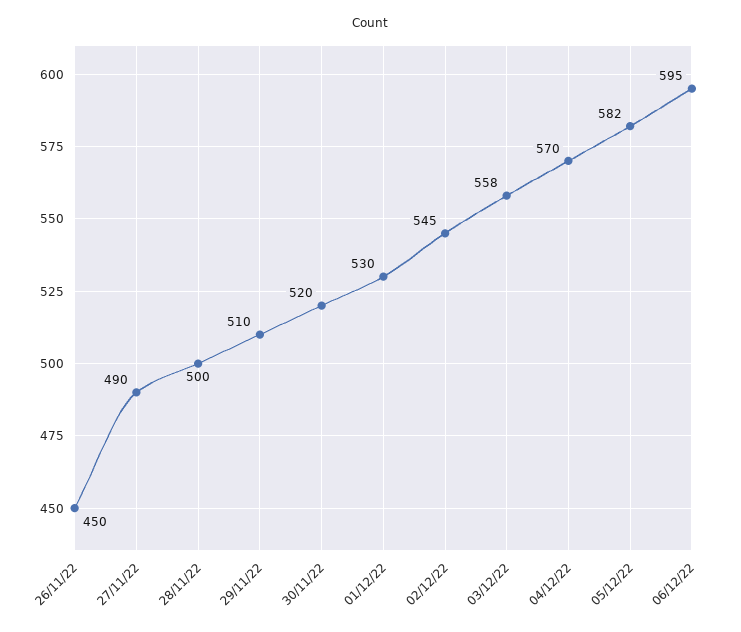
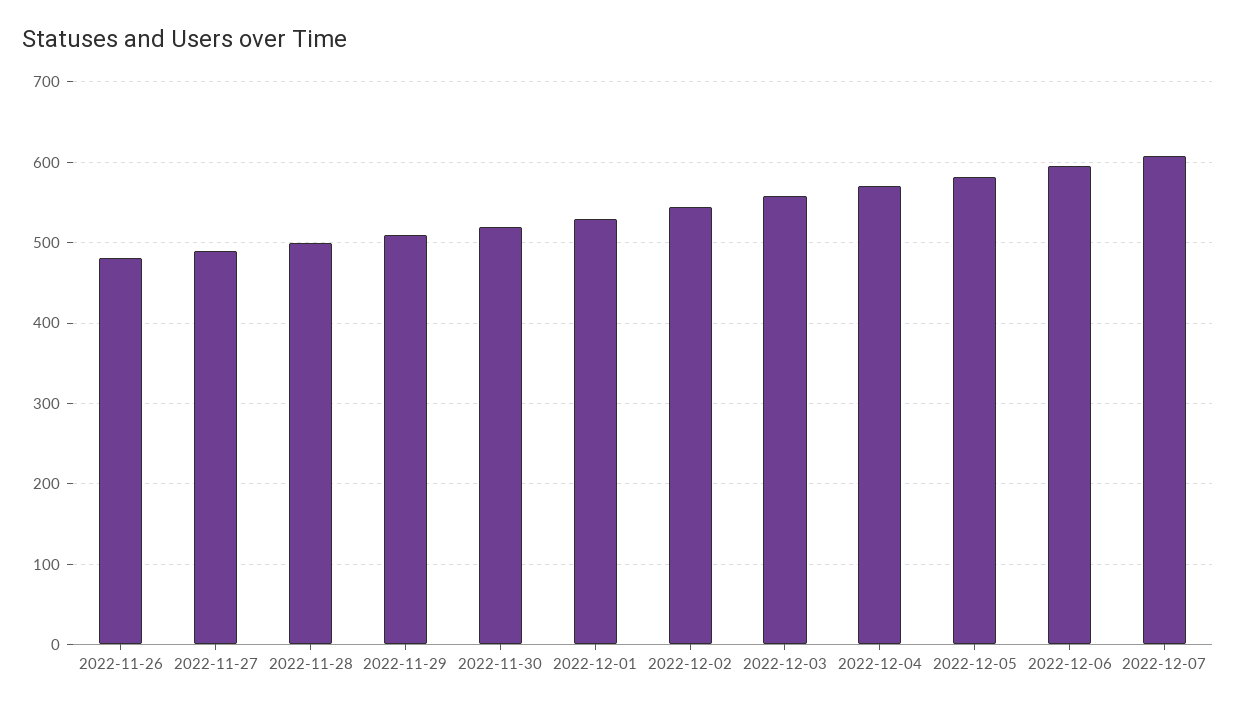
26/11/22: 450 -> 480
2022-12-07: none -> 610

